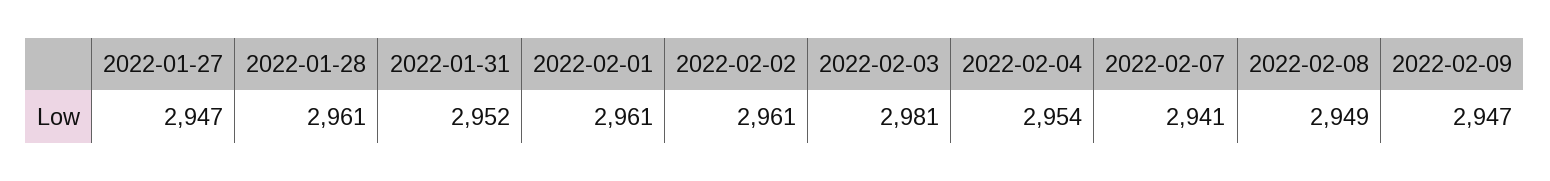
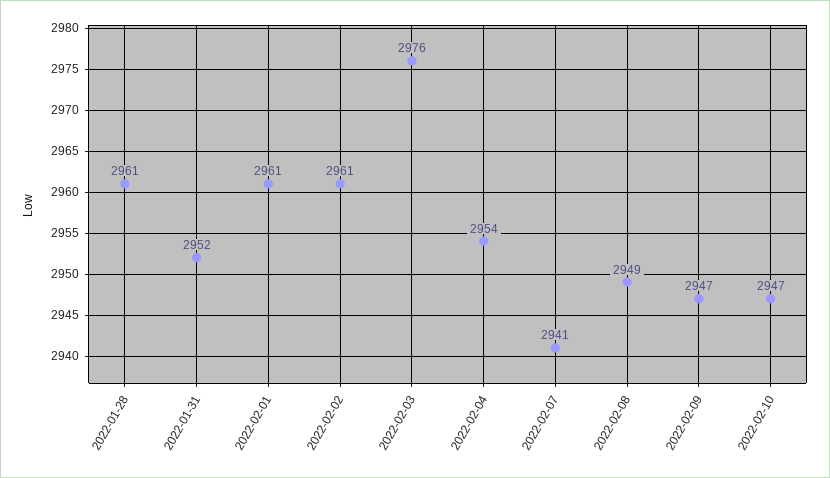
2022-01-27: 2947 -> none
2022-02-03: 2981 -> 2976
2022-02-10: none -> 2947

